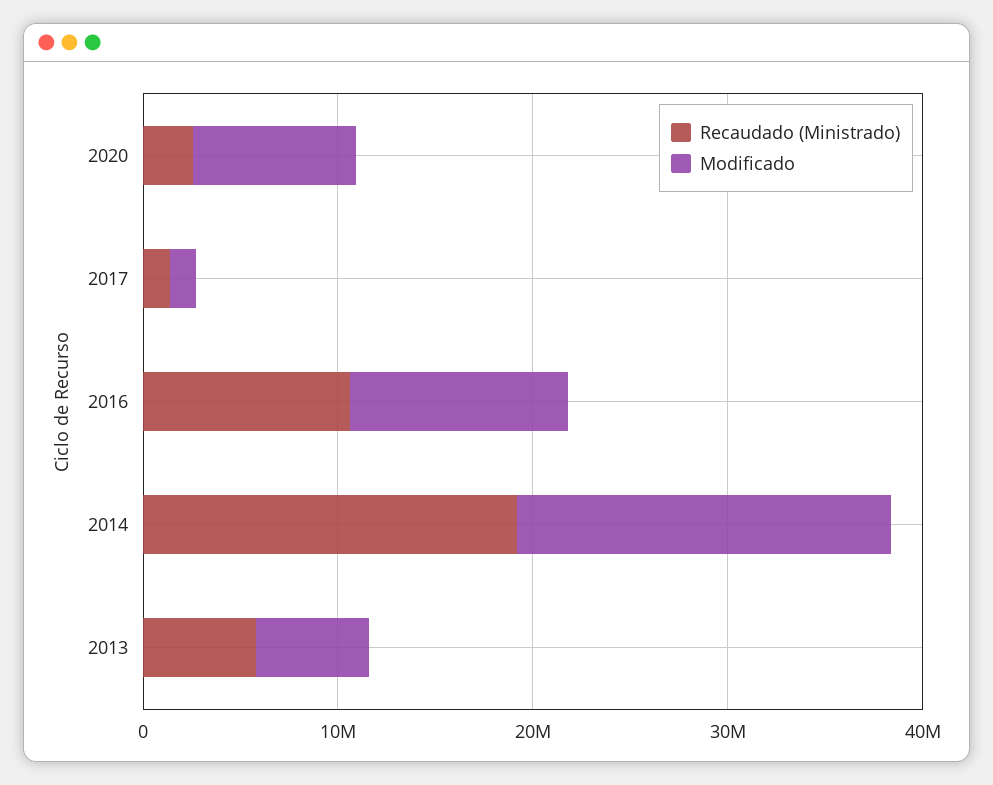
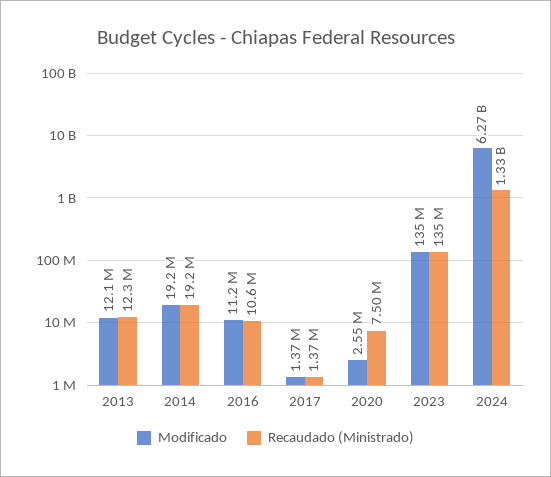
Recaudado (Ministrado), 2020: 2000000 -> 7500000
Modificado, 2020: 8000000 -> 2550000
Recaudado (Ministrado), 2013: 6000000 -> 12300000
Modificado, 2013: 6000000 -> 12100000
Modificado, 2023: none -> 135000000
Recaudado (Ministrado), 2023: none -> 135000000
Modificado, 2024: none -> 6270000000
Recaudado (Ministrado), 2024: none -> 1330000000

